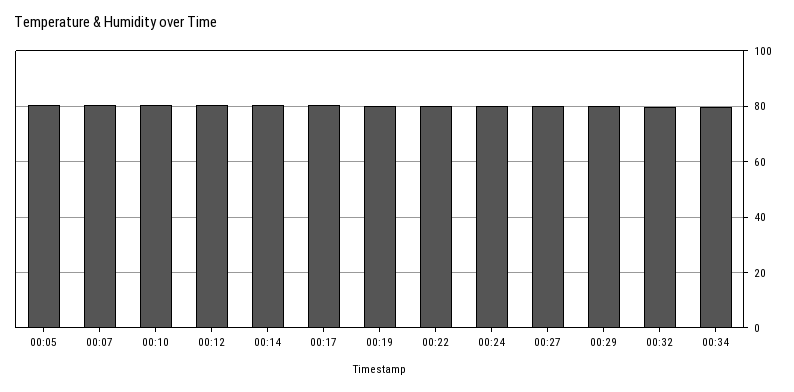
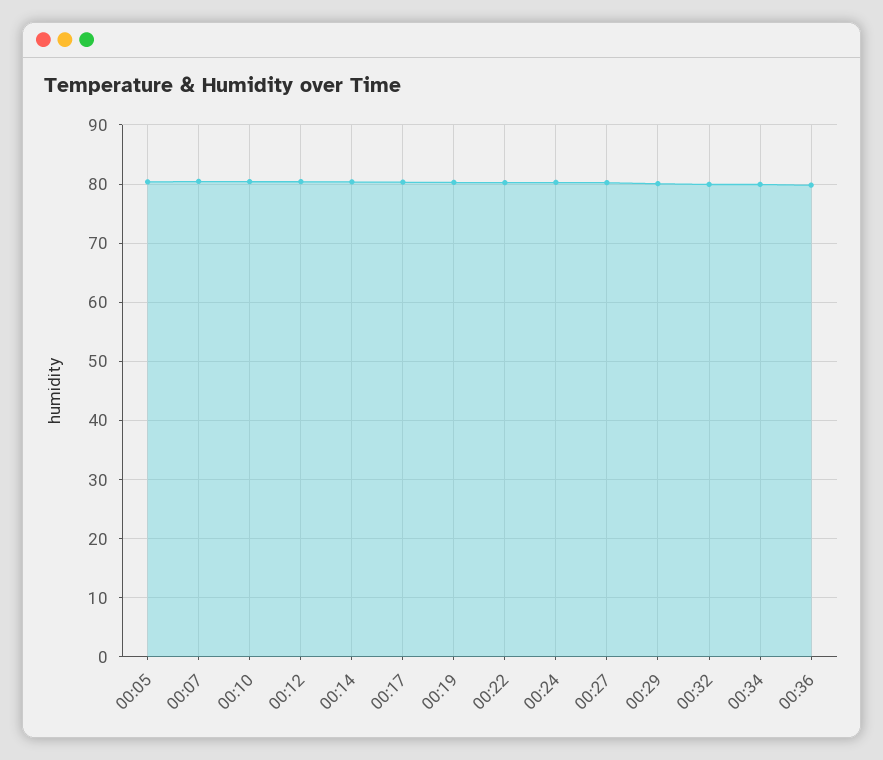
00:36: none -> 80

